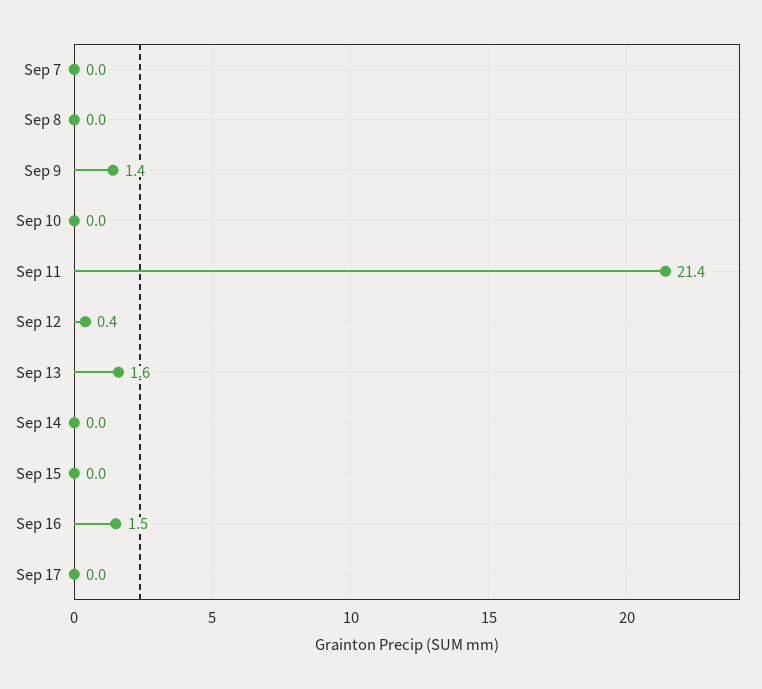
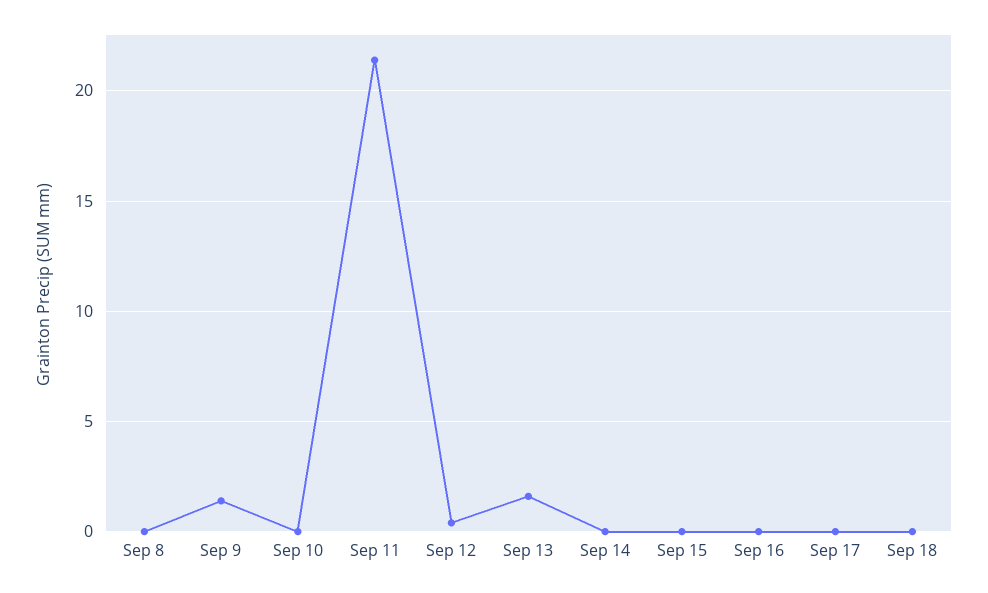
Sep 7: 0 -> none
Sep 16: 1.5 -> 0
Sep 18: none -> 0

